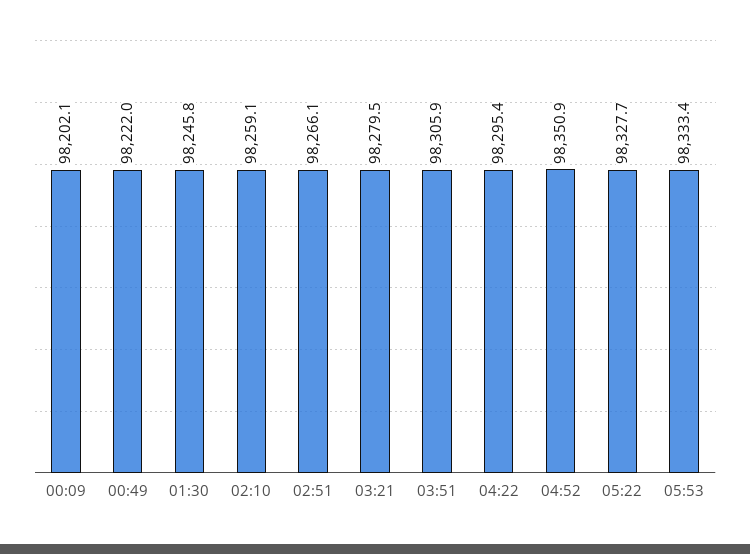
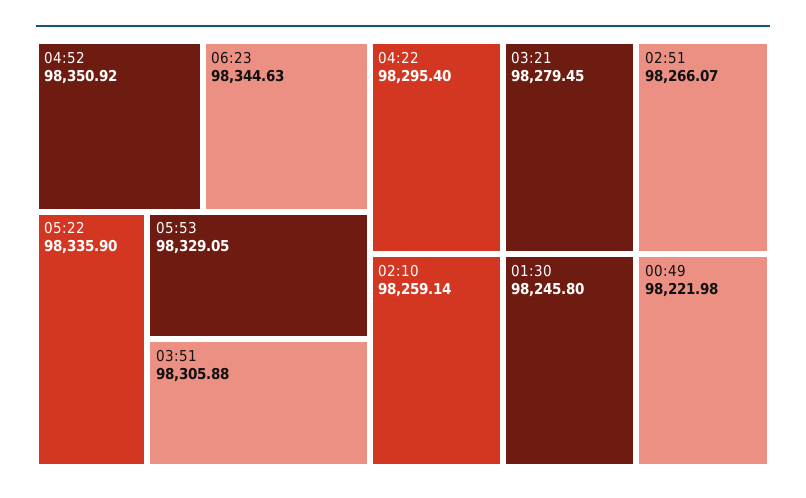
00:09: 98202.1 -> none
05:22: 98327.7 -> 98335.9
05:53: 98333.4 -> 98329.05
06:23: none -> 98344.63

